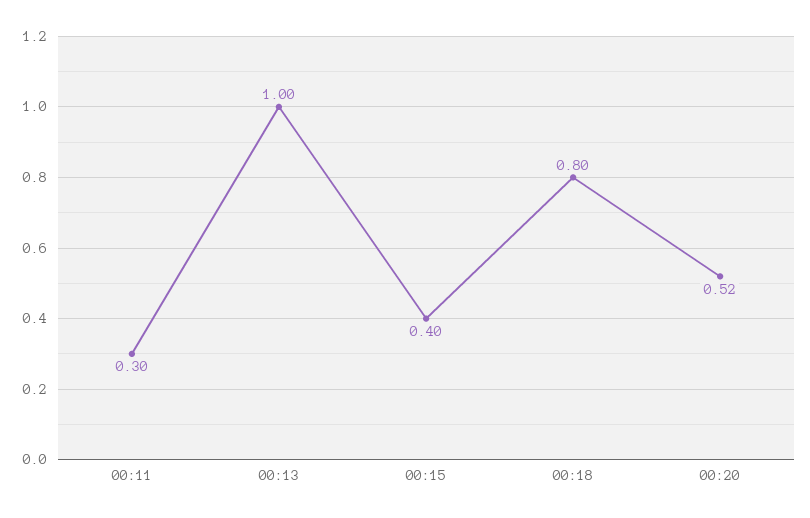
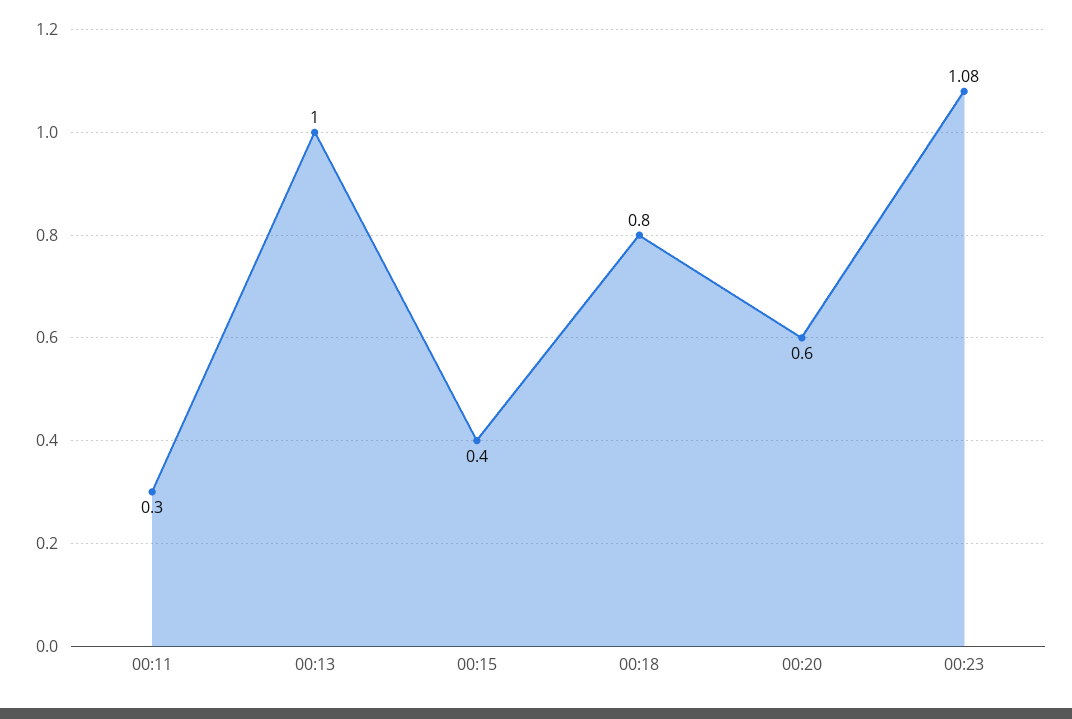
00:20: 0.52 -> 0.6
00:23: none -> 1.08

